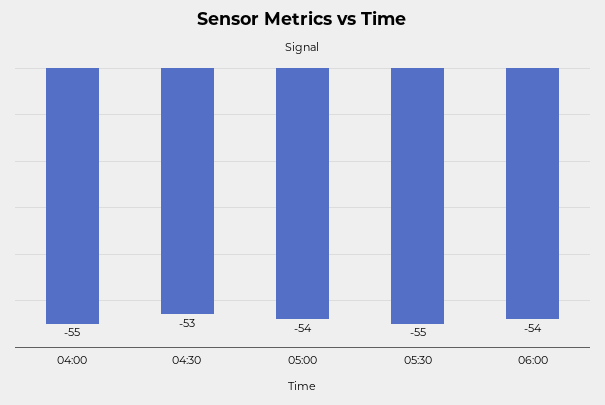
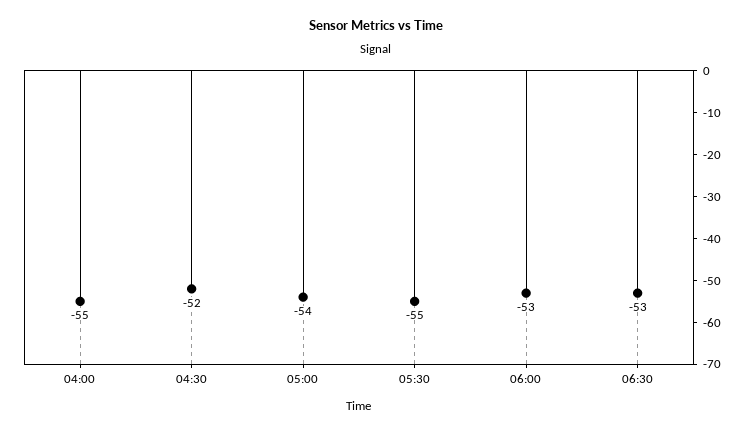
04:30: -53 -> -52
06:00: -54 -> -53
06:30: none -> -53

